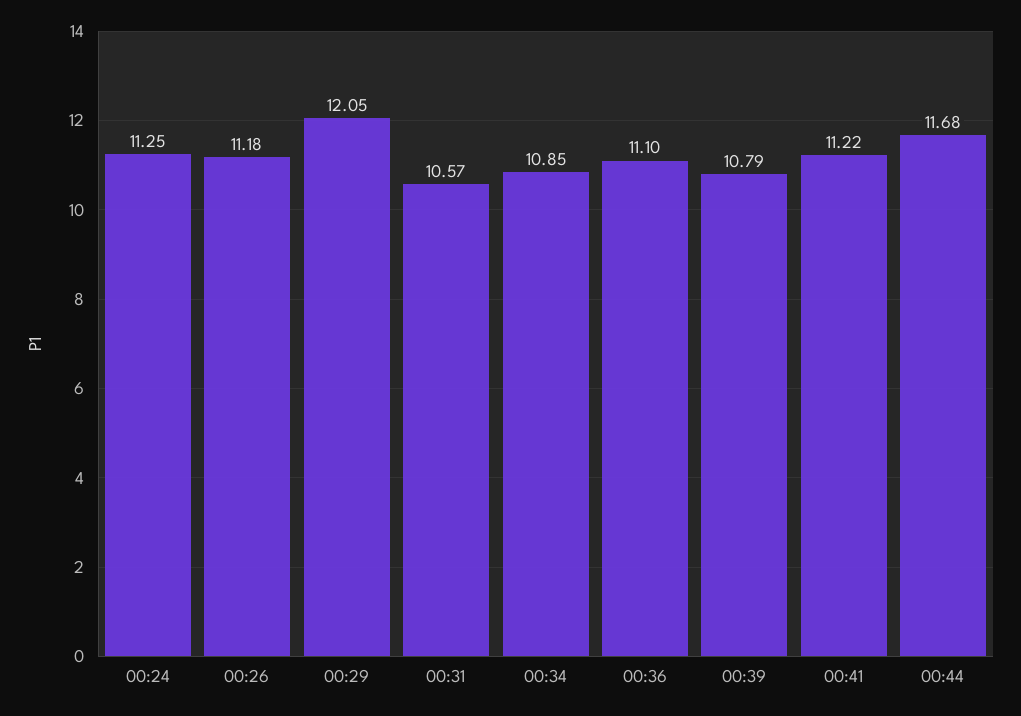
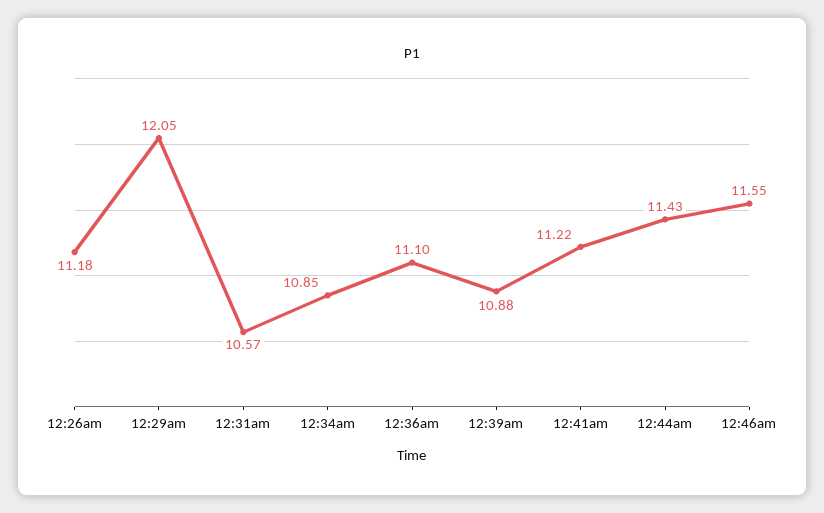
00:24: 11.25 -> none
00:39: 10.79 -> 10.88
00:44: 11.68 -> 11.43
12:46am: none -> 11.55

